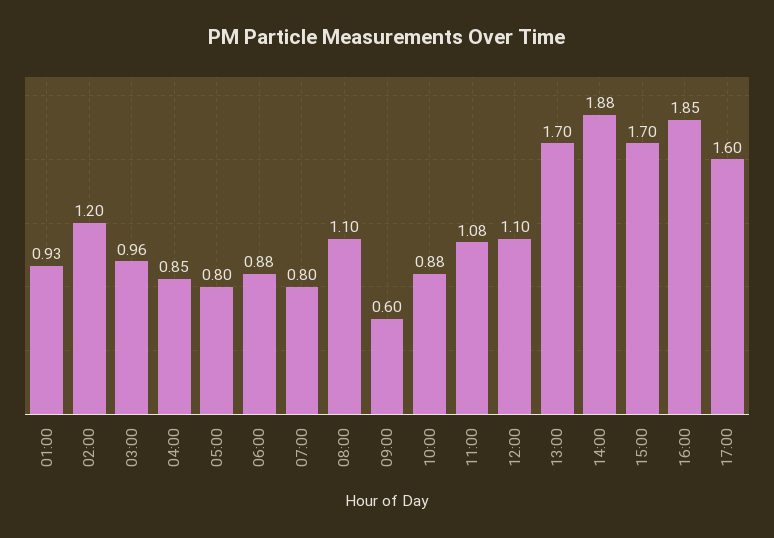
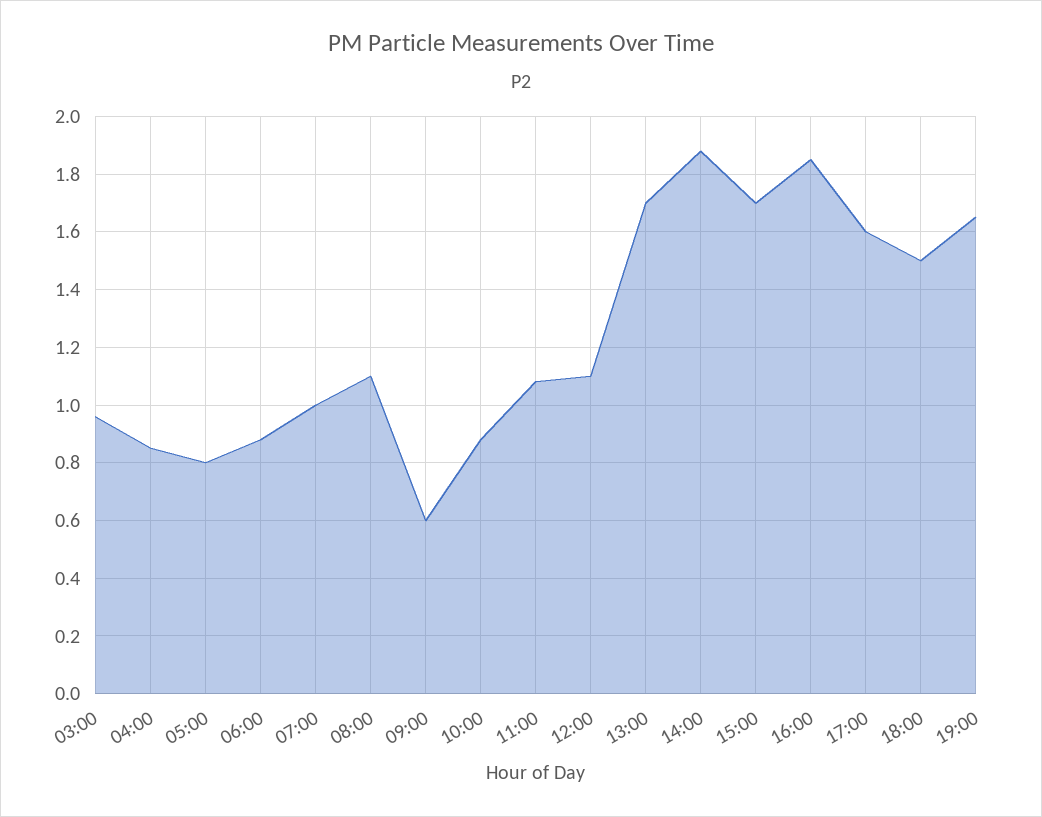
01:00: 0.93 -> none
02:00: 1.2 -> none
07:00: 0.8 -> 1
18:00: none -> 1.5
19:00: none -> 1.65

